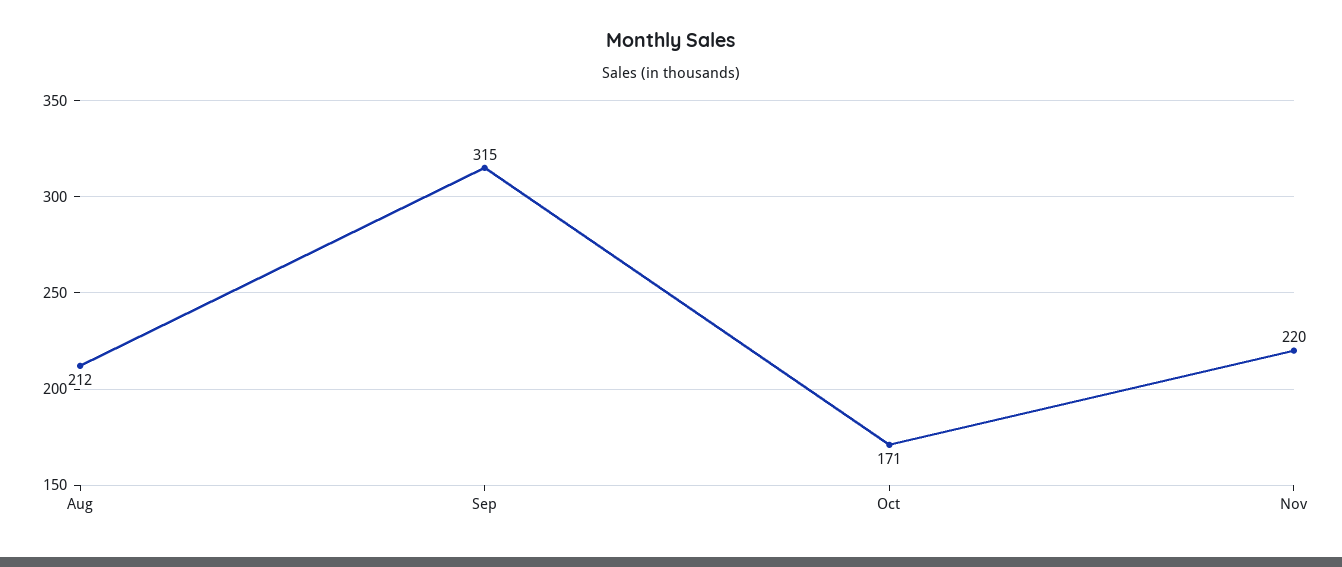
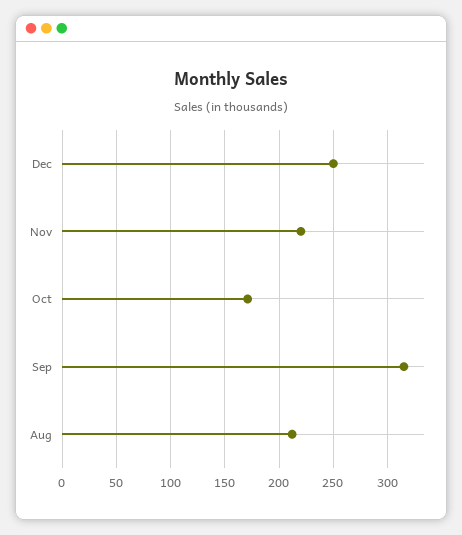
Dec: none -> 250

